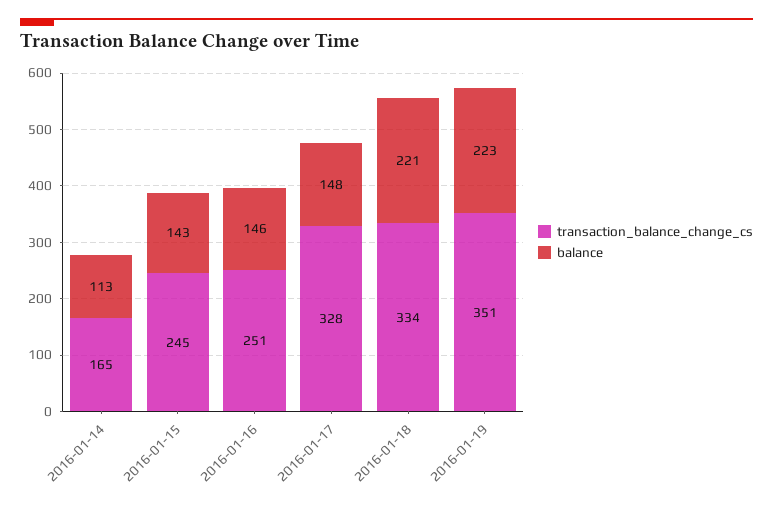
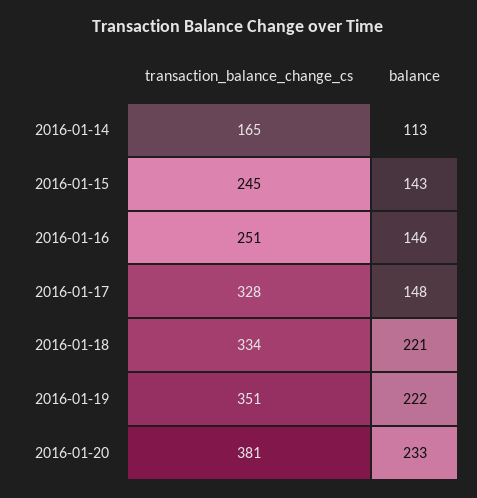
balance, 2016-01-19: 223 -> 222
transaction_balance_change_cs, 2016-01-20: none -> 381
balance, 2016-01-20: none -> 233

